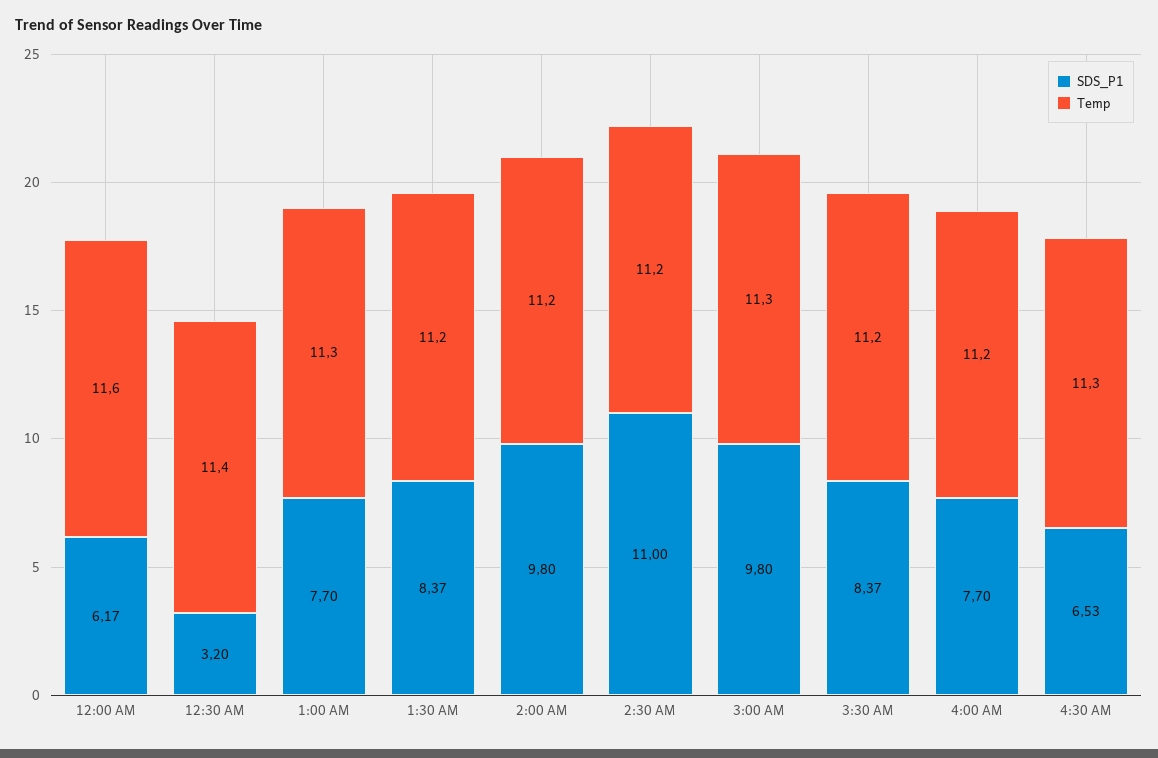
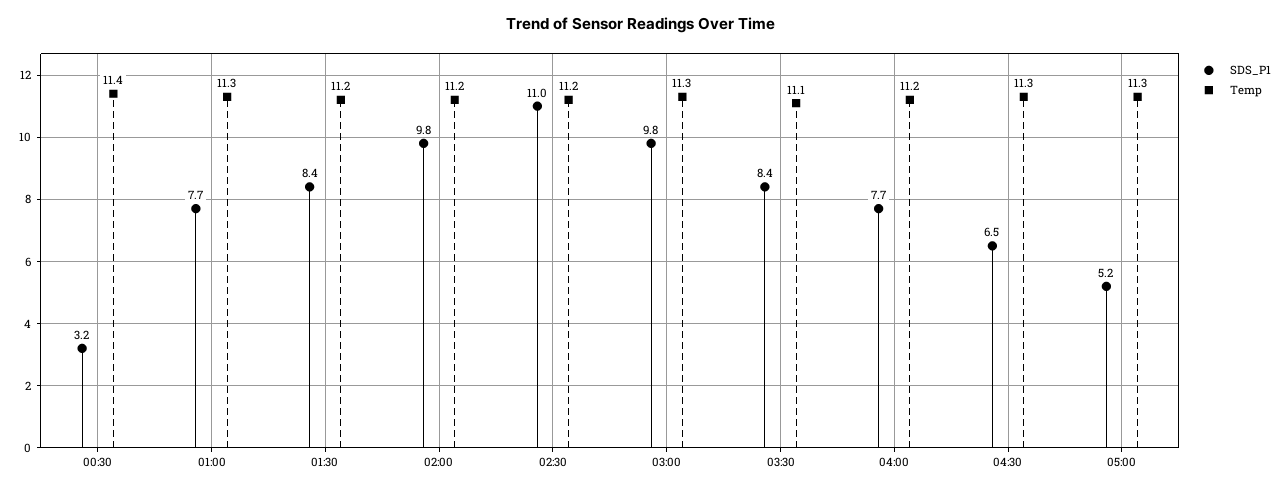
SDS_P1, 12:00 AM: 6.17 -> none
Temp, 12:00 AM: 11.6 -> none
Temp, 3:30 AM: 11.2 -> 11.1
SDS_P1, 05:00: none -> 5.2
Temp, 05:00: none -> 11.3

